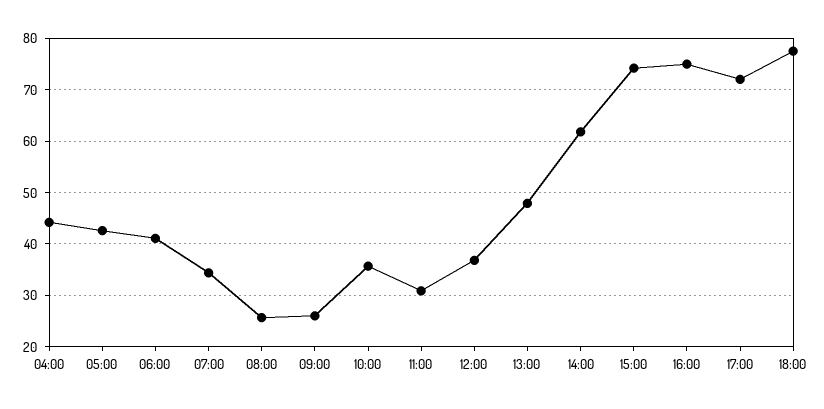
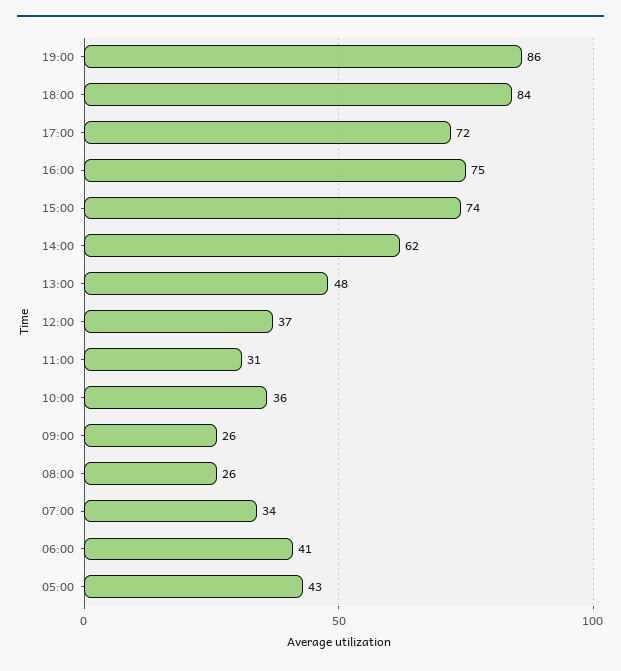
04:00: 44 -> none
18:00: 78 -> 84
19:00: none -> 86

